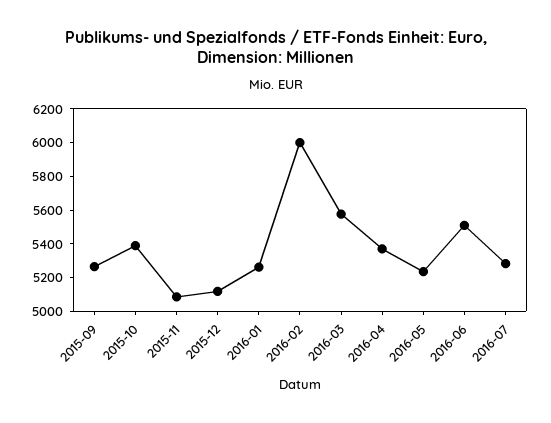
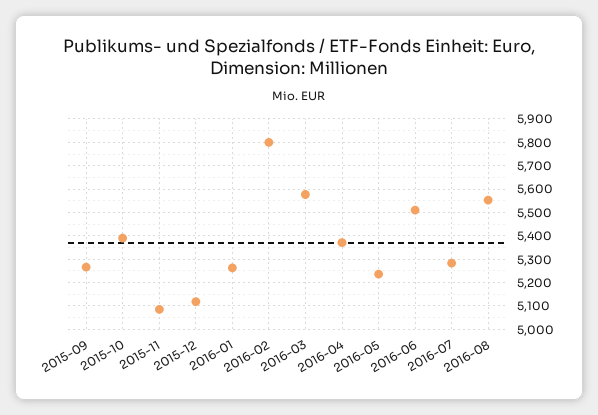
2016-02: 6000 -> 5800
2016-08: none -> 5550

